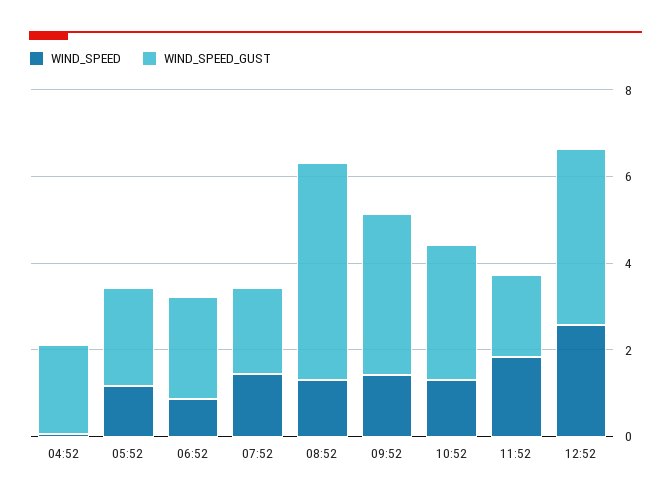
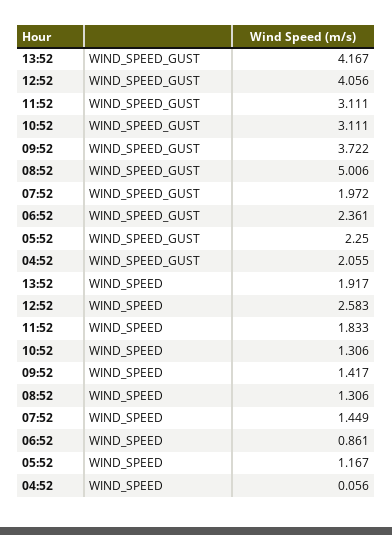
WIND_SPEED_GUST, 11:52: 2 -> 3.111
WIND_SPEED_GUST, 13:52: none -> 4.167
WIND_SPEED, 13:52: none -> 1.917

